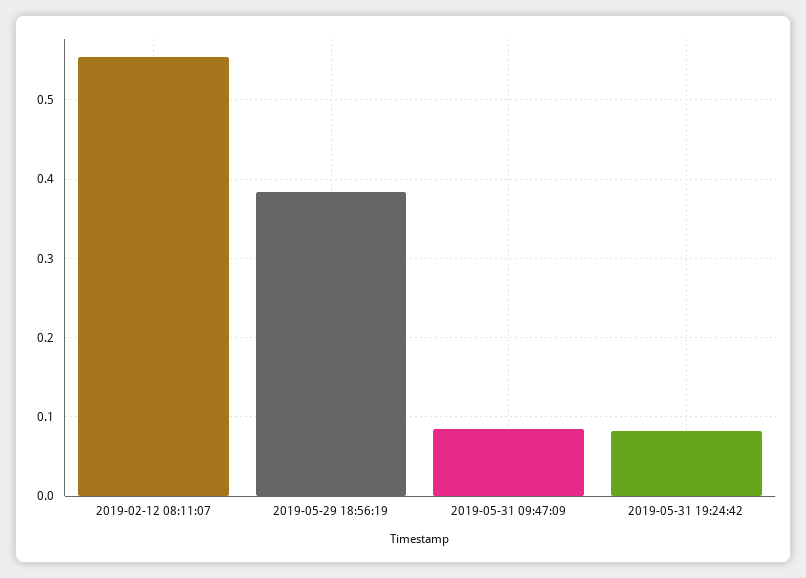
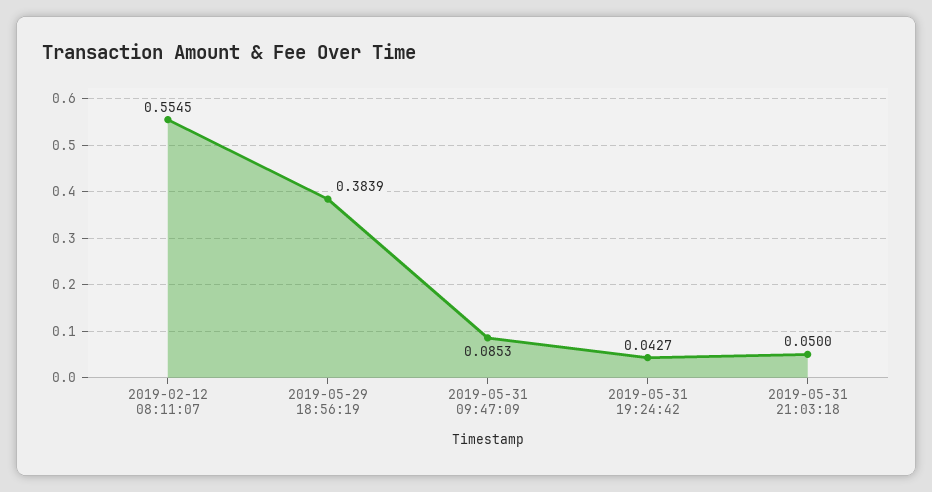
2019-05-31 19:24:42: 0.08 -> 0.0427
2019-05-31 21:03:18: none -> 0.05

